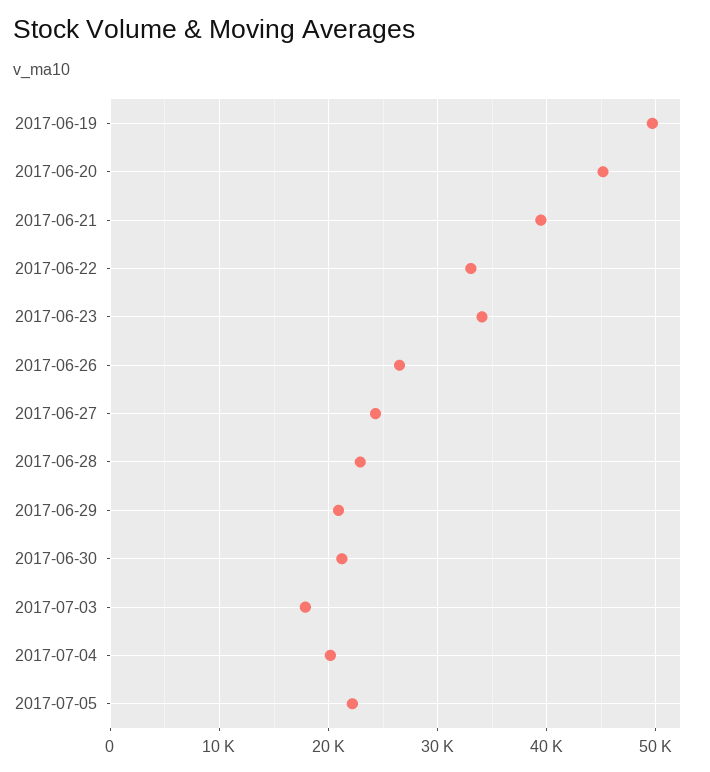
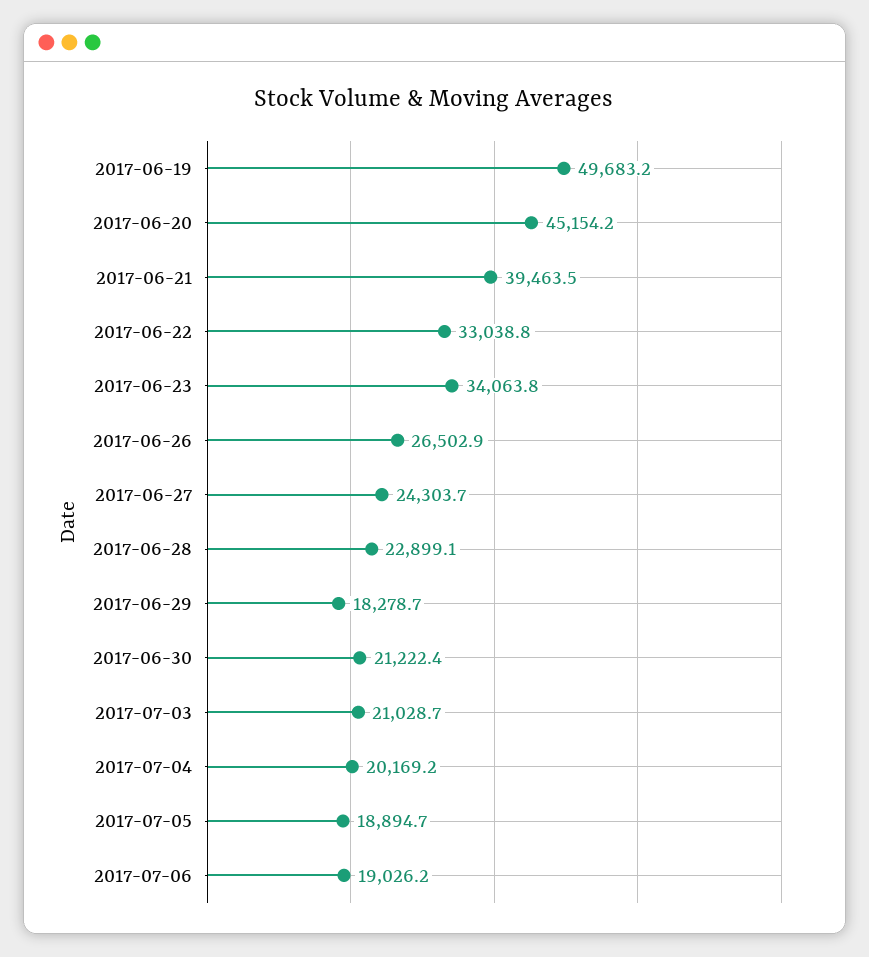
2017-06-29: 21000 -> 18278.7
2017-07-03: 18000 -> 21028.7
2017-07-05: 22000 -> 18894.7
2017-07-06: none -> 19026.2

